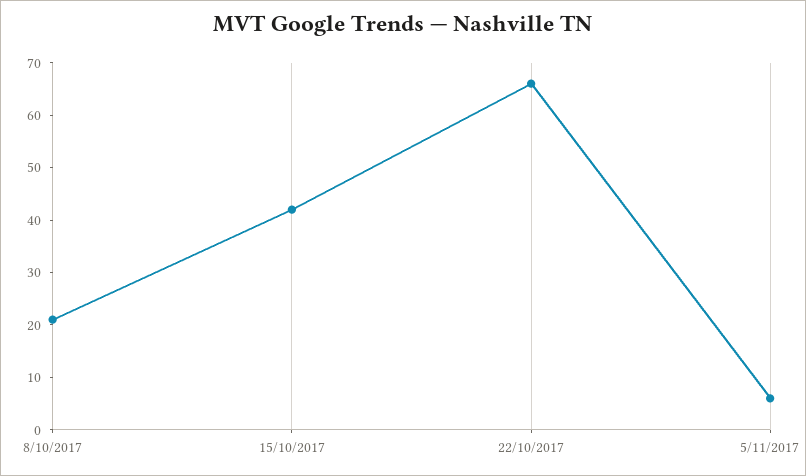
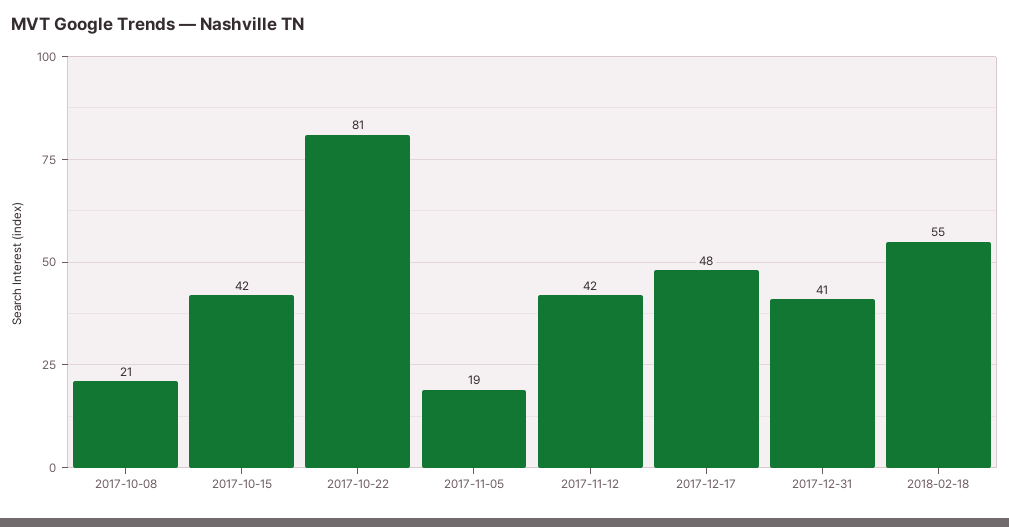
22/10/2017: 65 -> 81
5/11/2017: 5 -> 19
2017-11-12: none -> 42
2017-12-17: none -> 48
2017-12-31: none -> 41
2018-02-18: none -> 55

